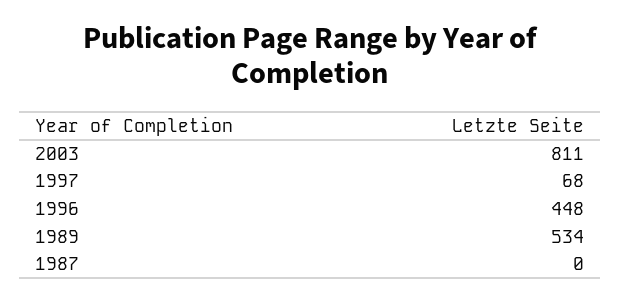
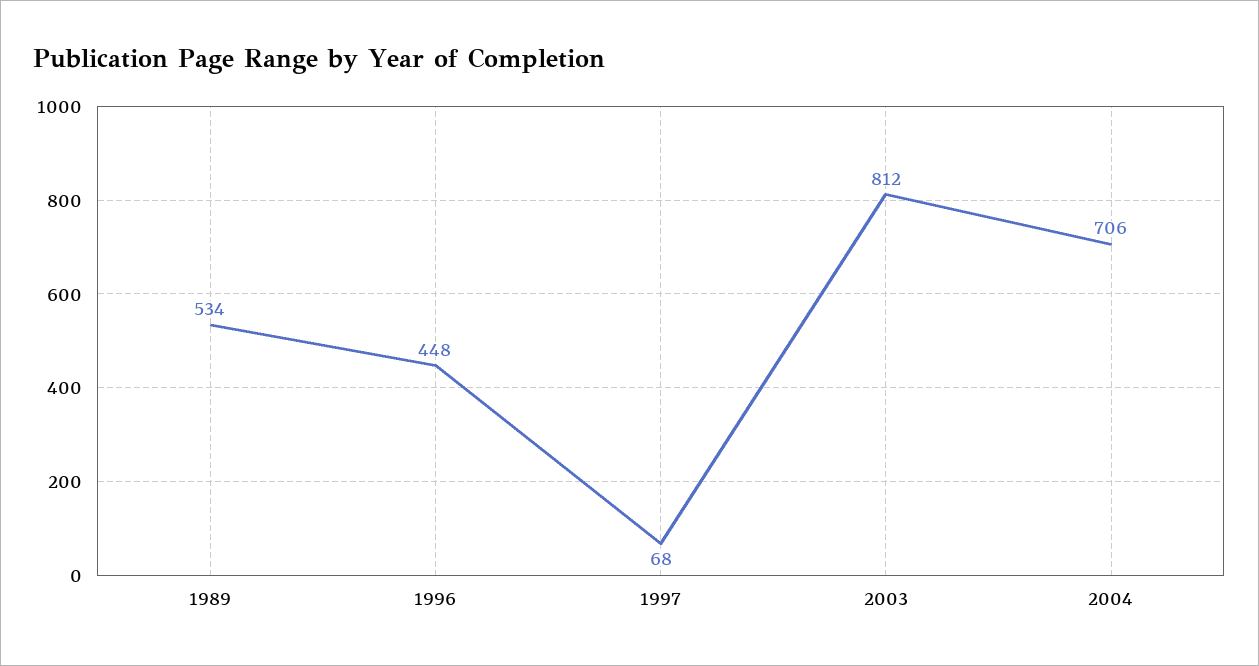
2003: 811 -> 812
1987: 0 -> none
2004: none -> 706

